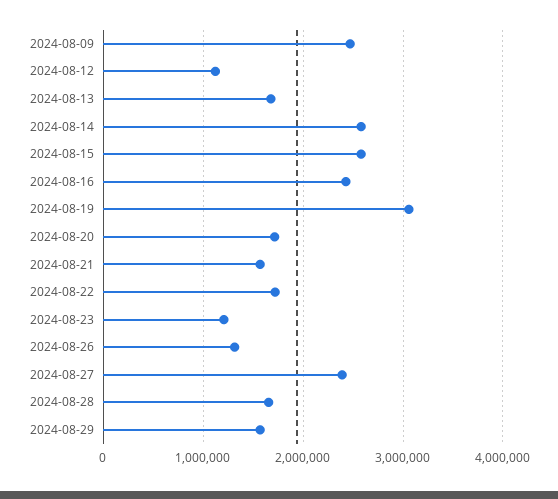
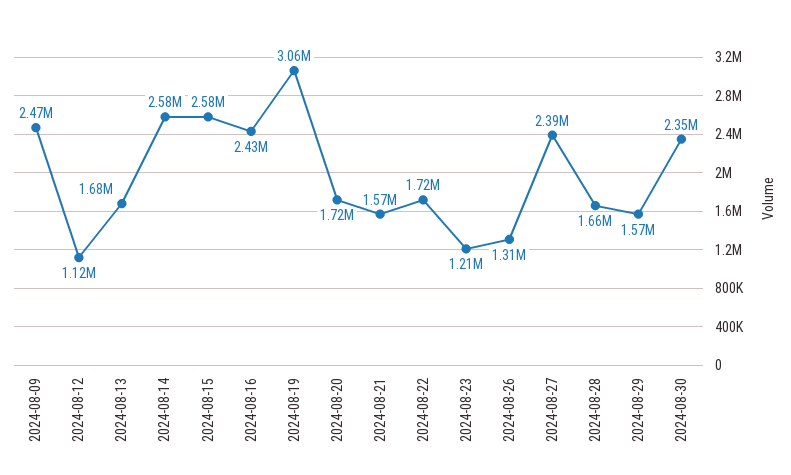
2024-08-30: none -> 2350000

